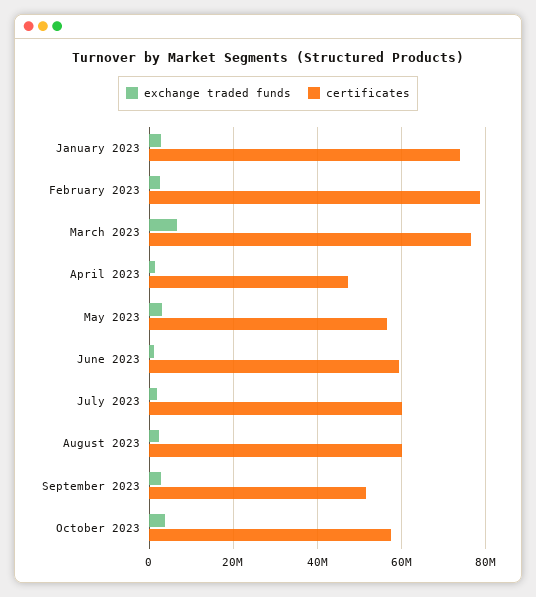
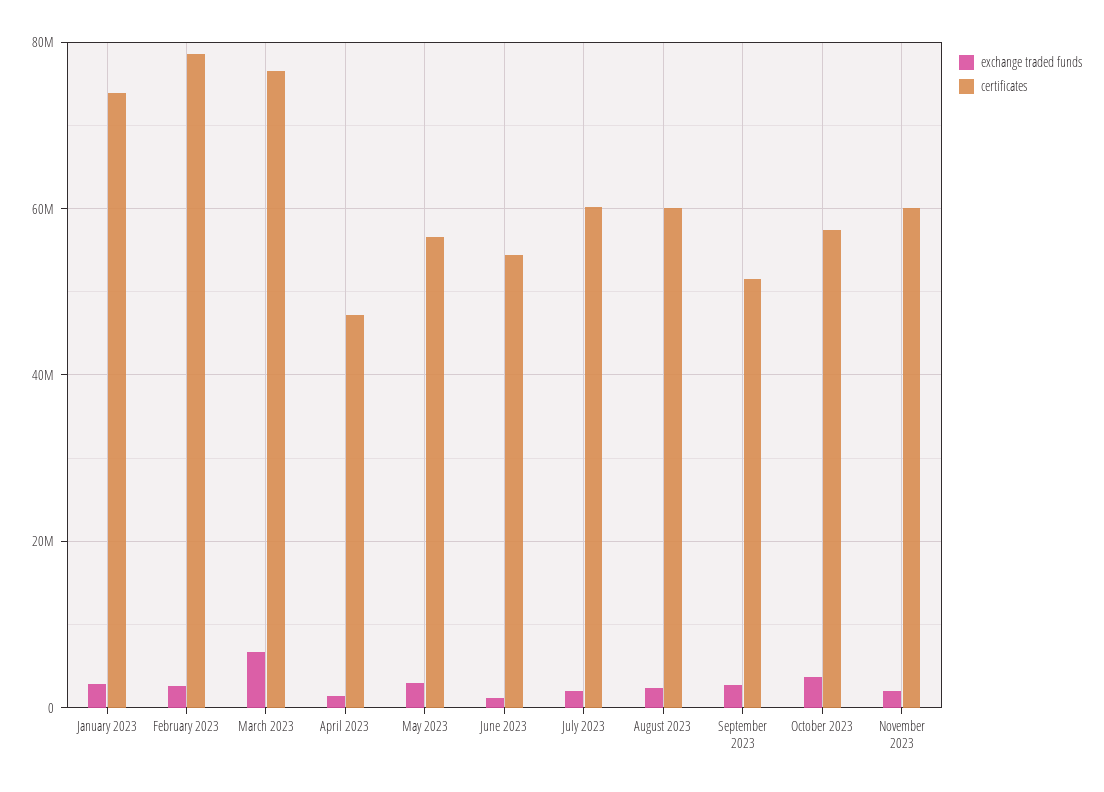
certificates, June 2023: 60000000 -> 54000000
exchange traded funds, November 2023: none -> 2000000
certificates, November 2023: none -> 60000000

